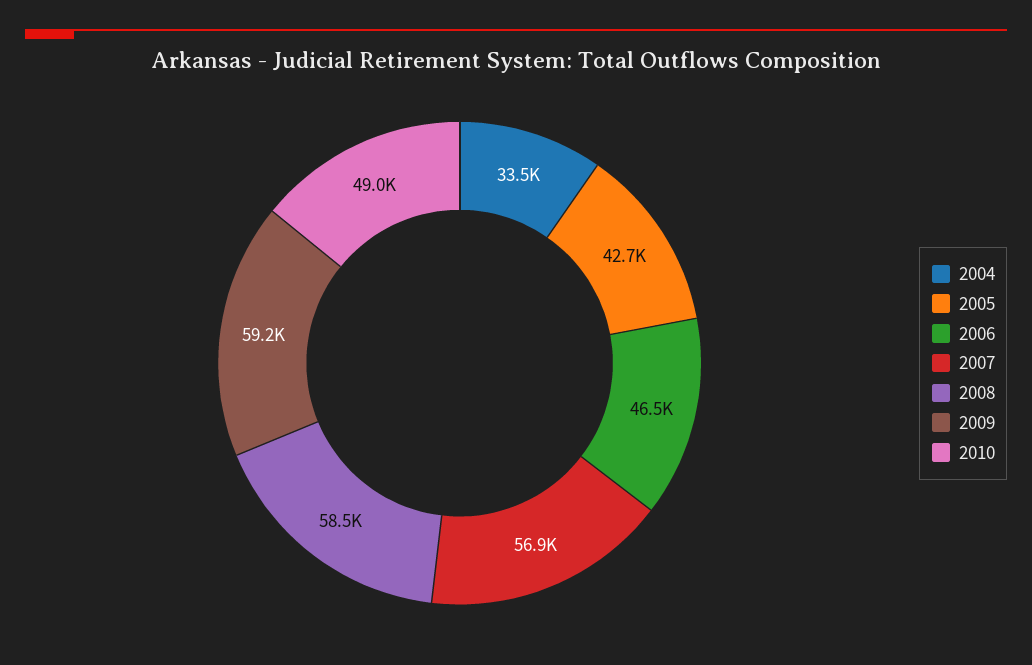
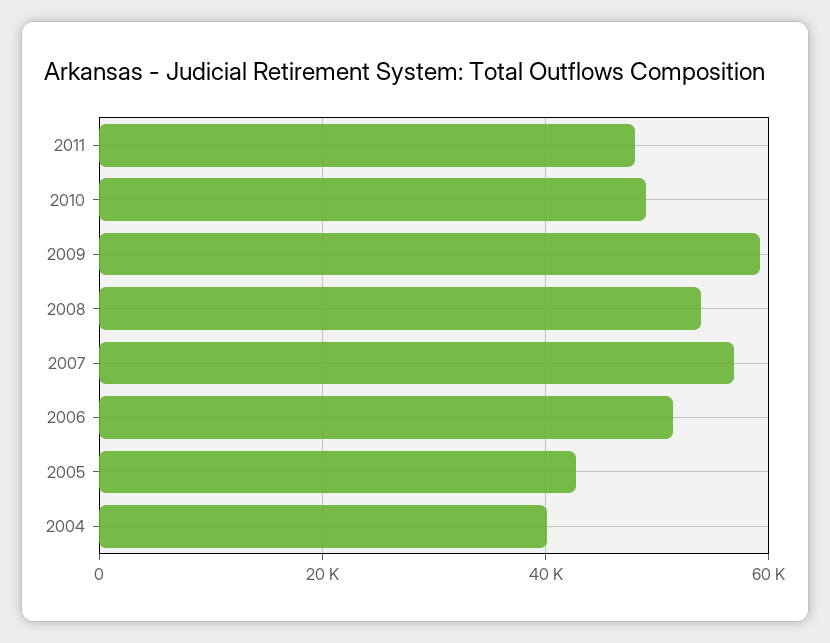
2004: 33500 -> 40000
2006: 46500 -> 52000
2008: 58500 -> 54000
2011: none -> 48000

